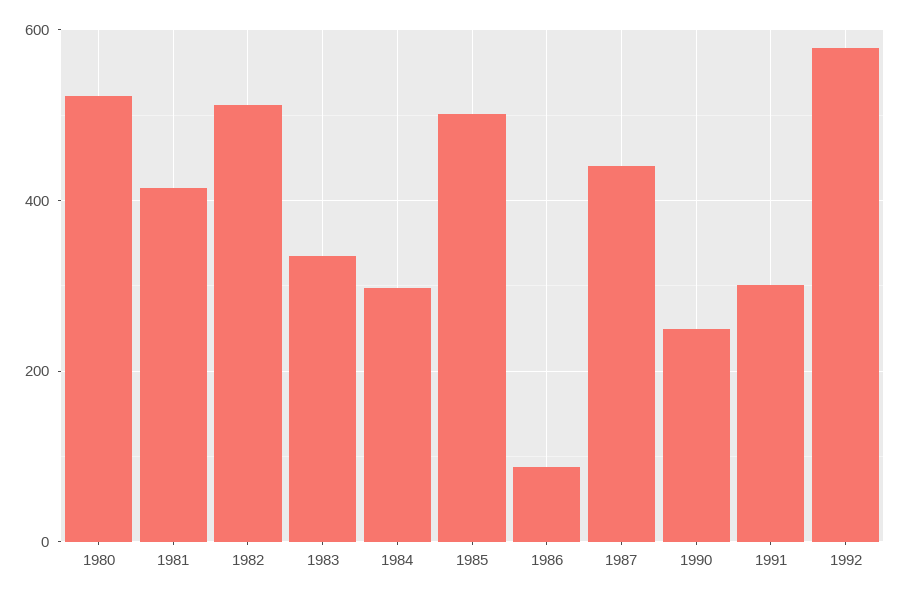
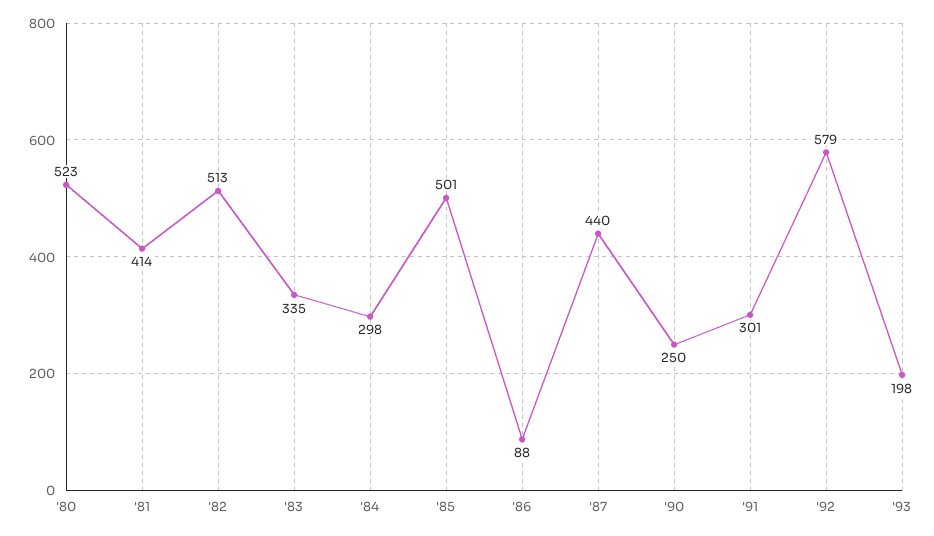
'93: none -> 198

